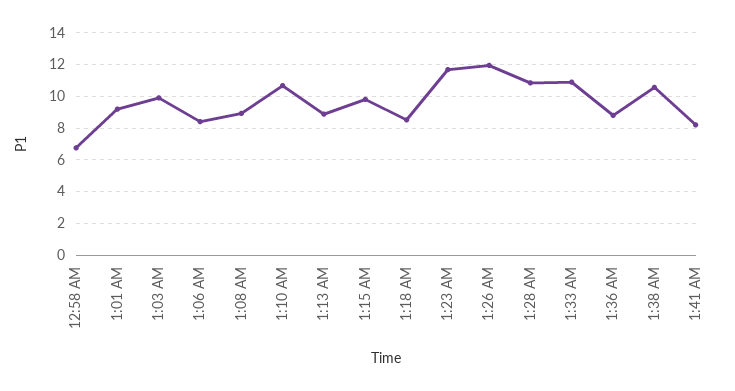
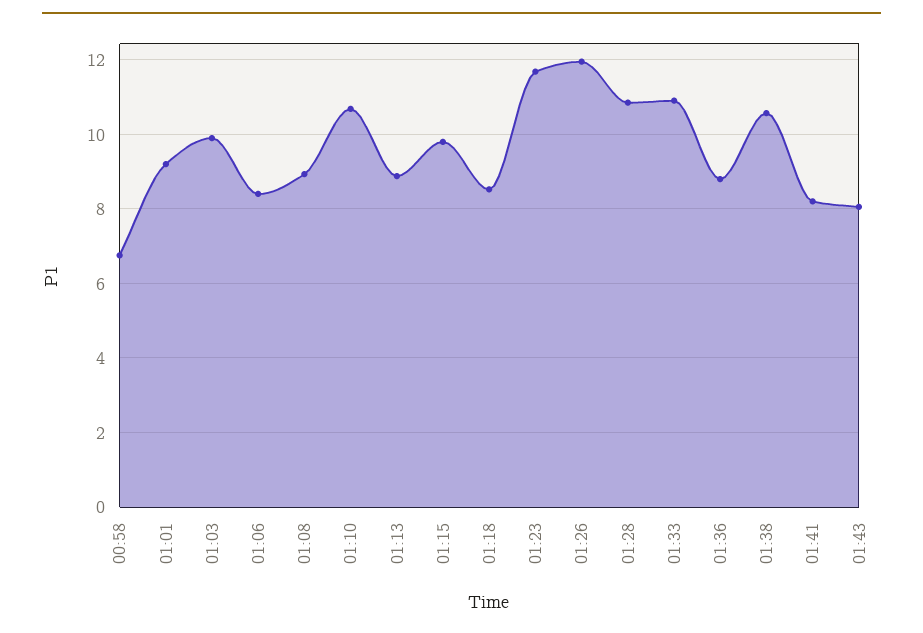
01:43: none -> 8

